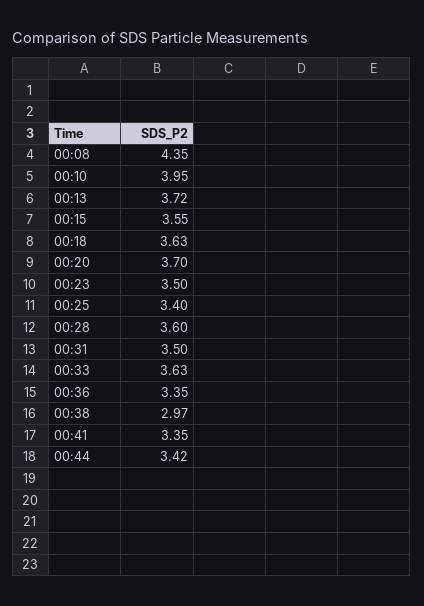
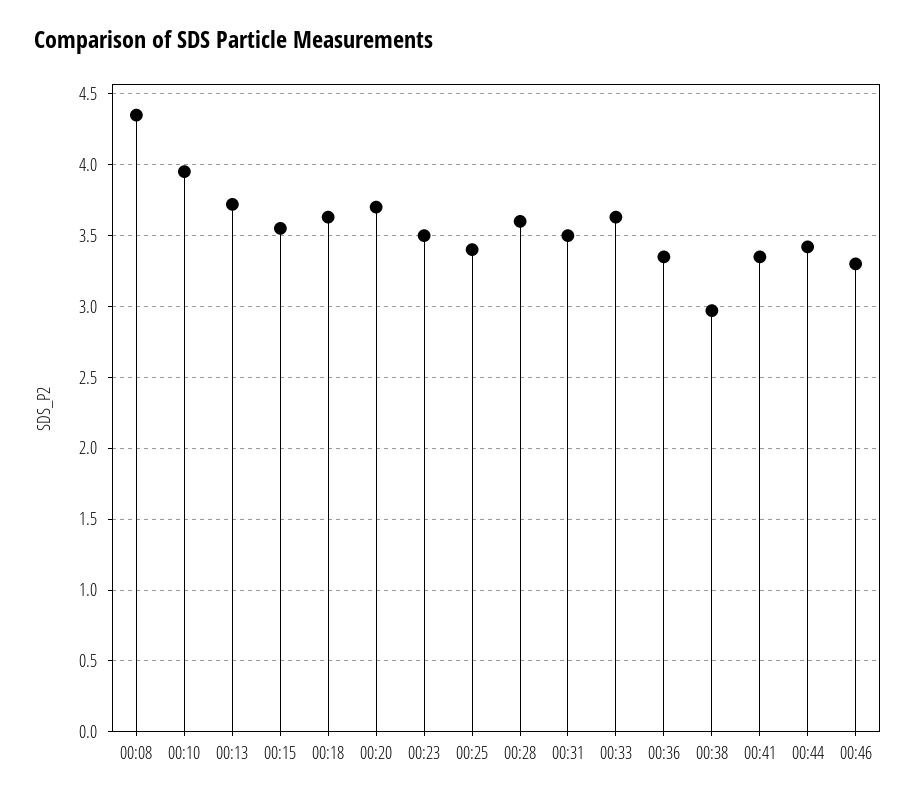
00:46: none -> 3.3

